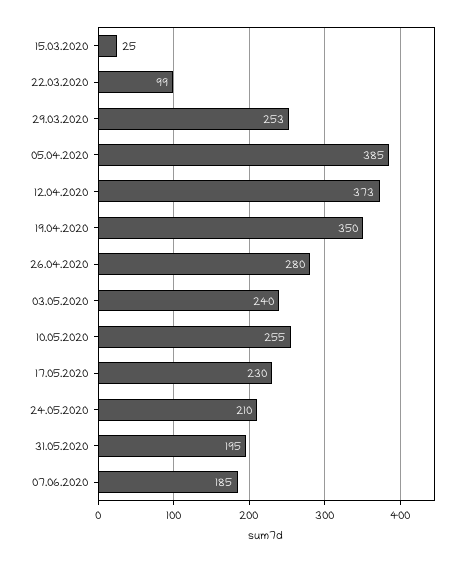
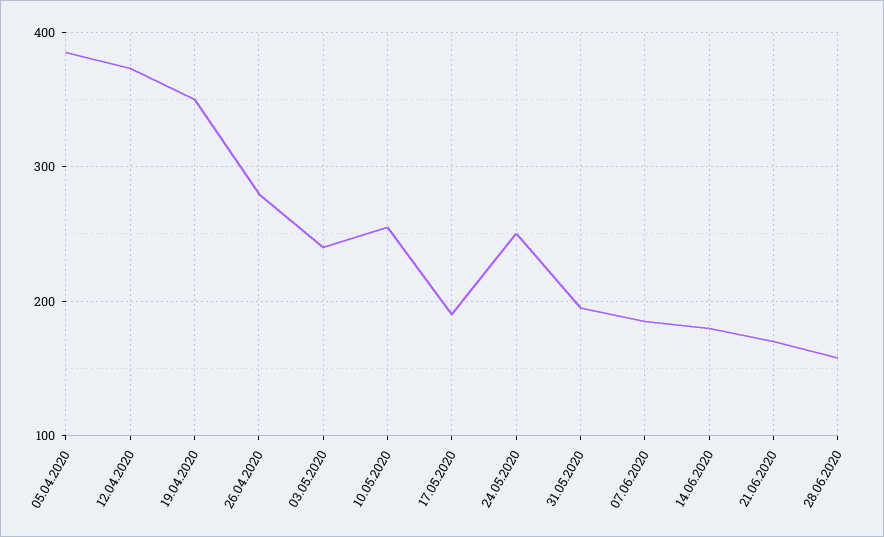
15.03.2020: 25 -> none
22.03.2020: 99 -> none
29.03.2020: 253 -> none
17.05.2020: 230 -> 190
24.05.2020: 210 -> 250
14.06.2020: none -> 180
21.06.2020: none -> 170
28.06.2020: none -> 160

